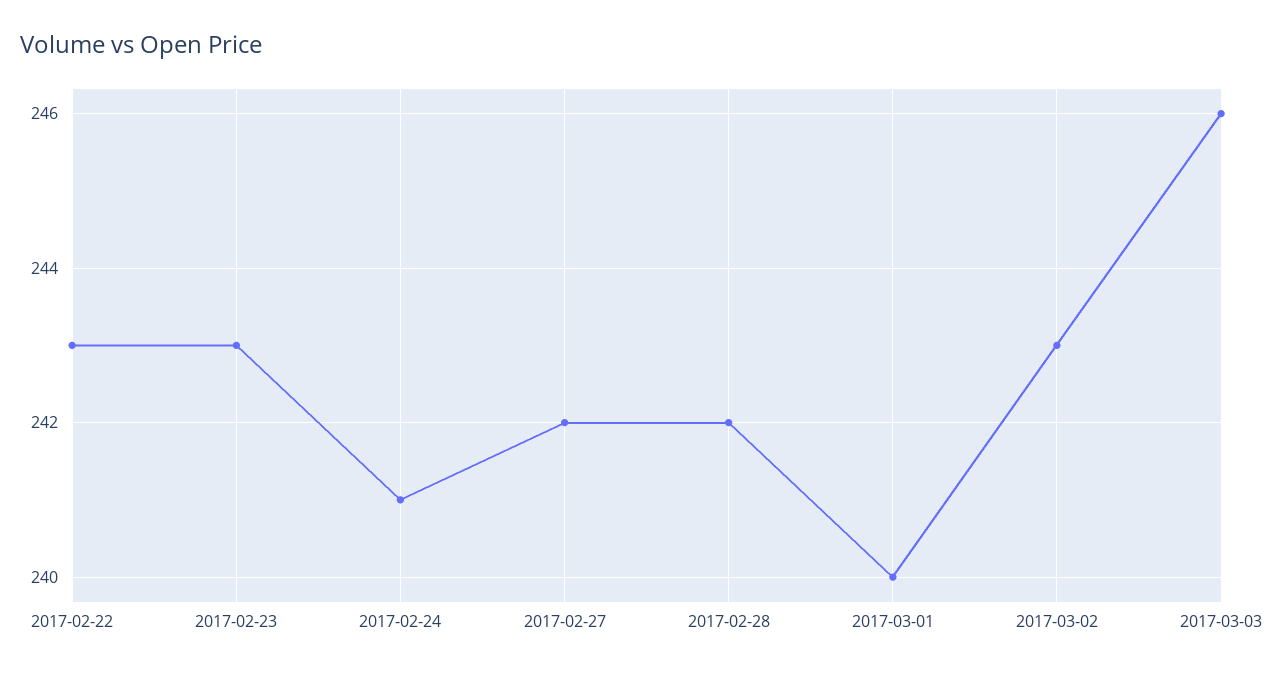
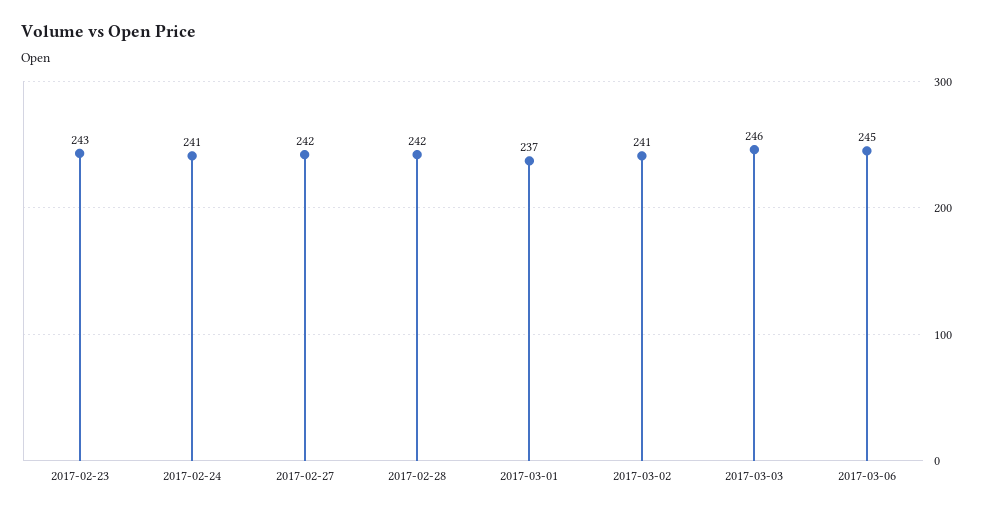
2017-02-22: 243 -> none
2017-03-01: 240 -> 237
2017-03-02: 243 -> 241
2017-03-06: none -> 245

